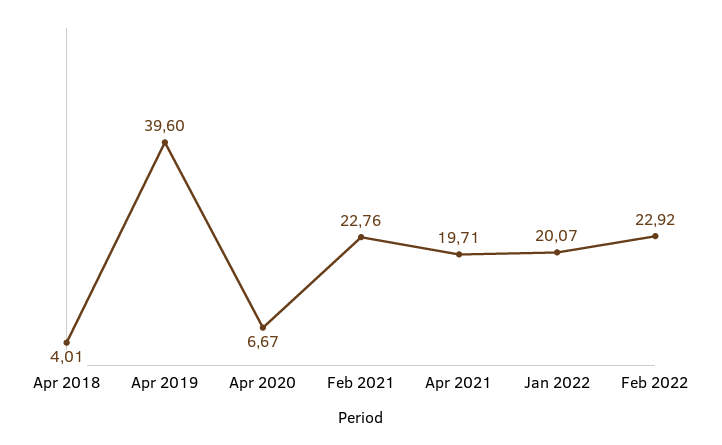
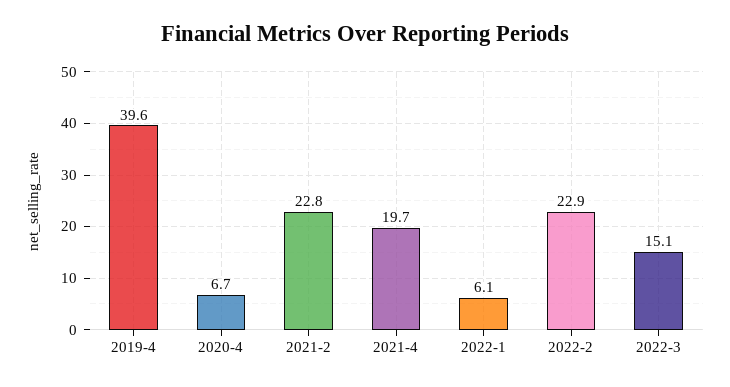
Apr 2018: 4.01 -> none
Jan 2022: 20.07 -> 6.1
2022-3: none -> 15.1

